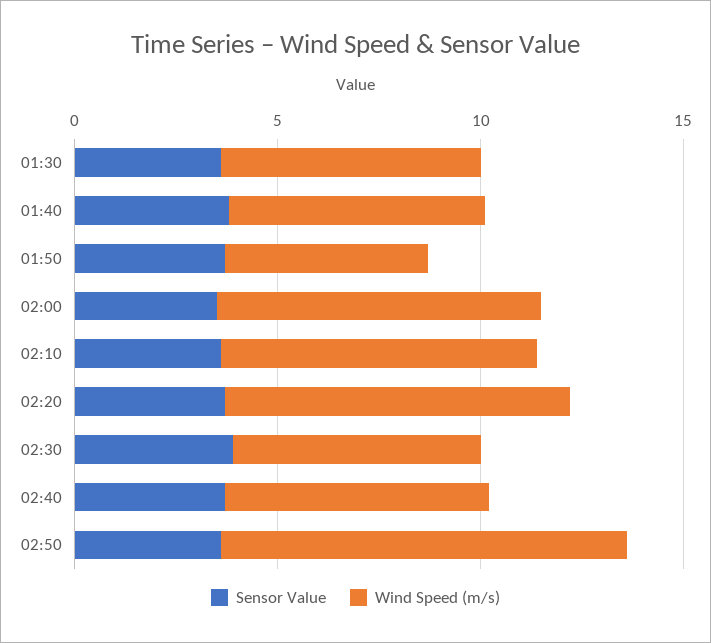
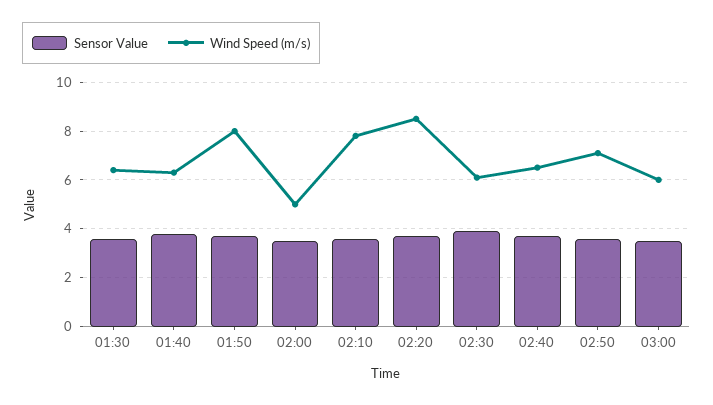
Wind Speed (m/s), 01:50: 5 -> 8
Wind Speed (m/s), 02:00: 8 -> 5
Wind Speed (m/s), 02:50: 10 -> 7
Sensor Value, 03:00: none -> 3.5
Wind Speed (m/s), 03:00: none -> 6

